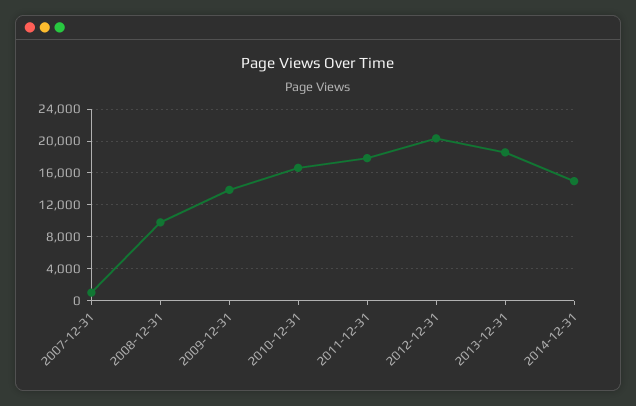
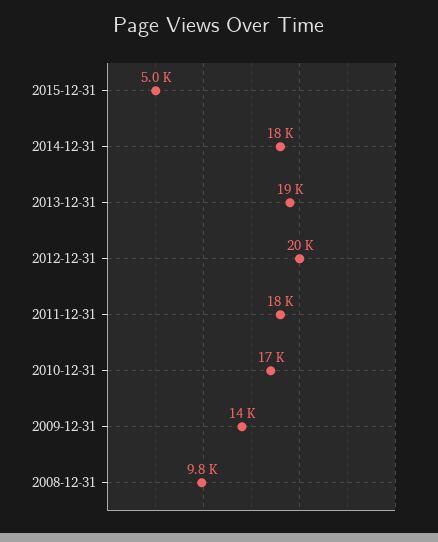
2007-12-31: 1000 -> none
2014-12-31: 15000 -> 18000
2015-12-31: none -> 5000

